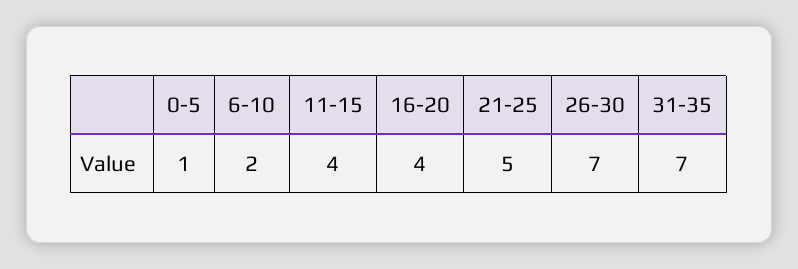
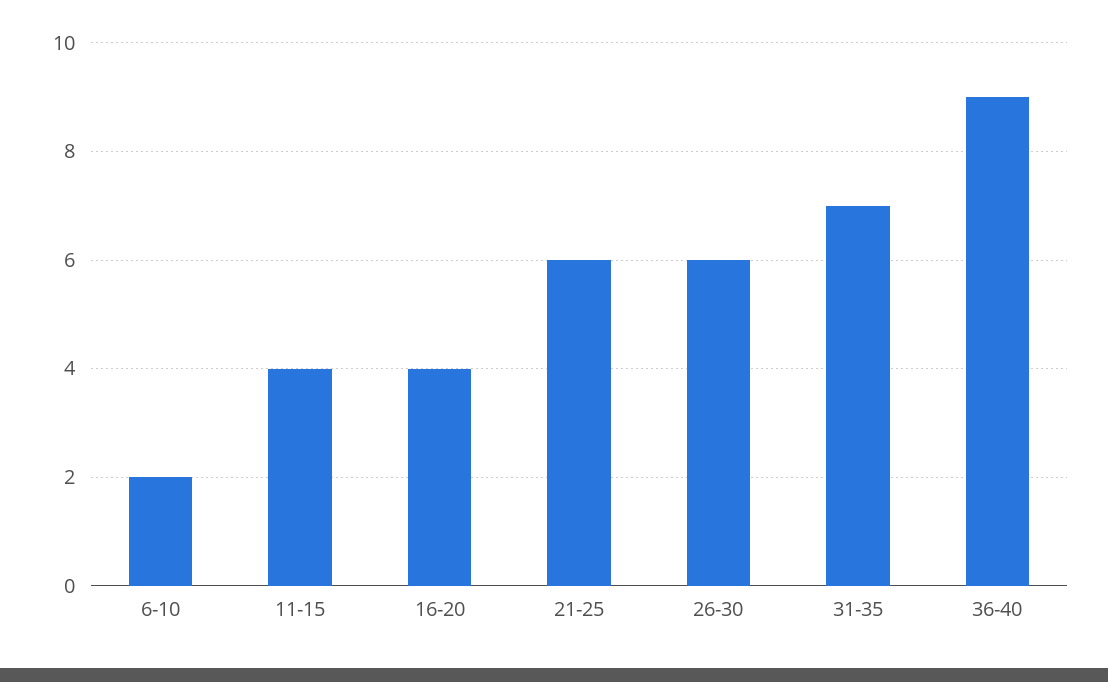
0-5: 1 -> none
21-25: 5 -> 6
26-30: 7 -> 6
36-40: none -> 9

